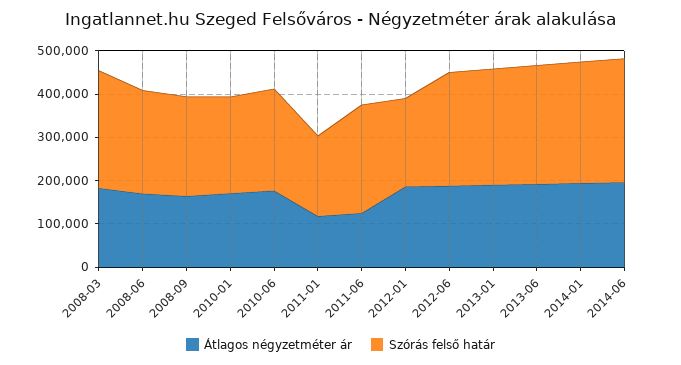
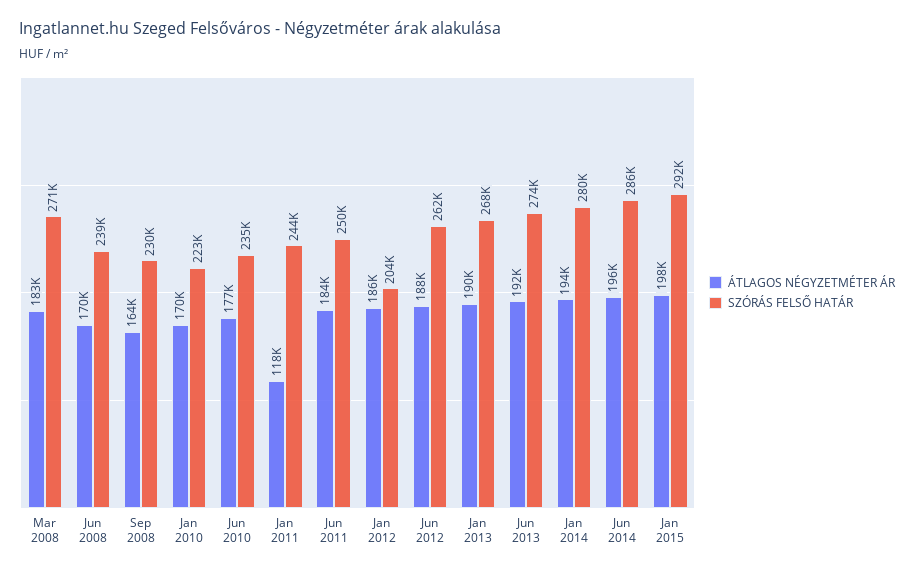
Szórás felső határ, 2011-01: 180000 -> 244000
Átlagos négyzetméter ár, 2011-06: 120000 -> 184000
Átlagos négyzetméter ár, Jan 2015: none -> 198000
Szórás felső határ, Jan 2015: none -> 292000

